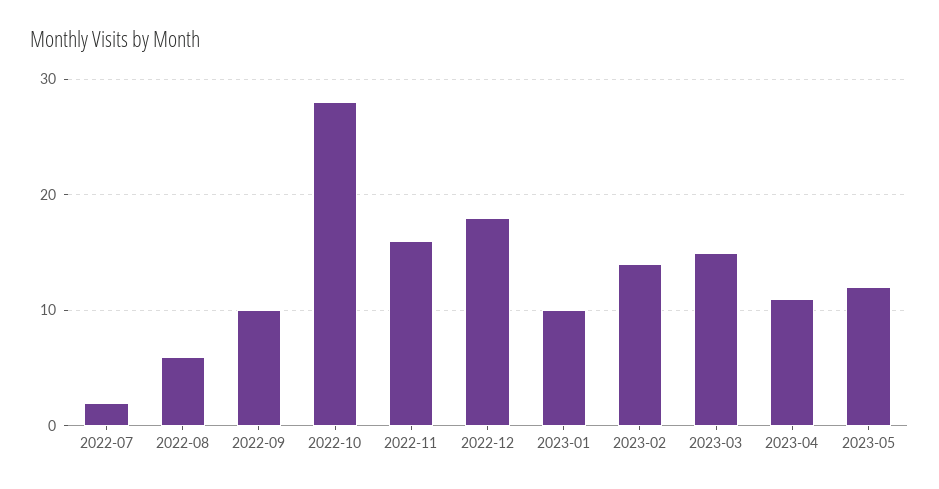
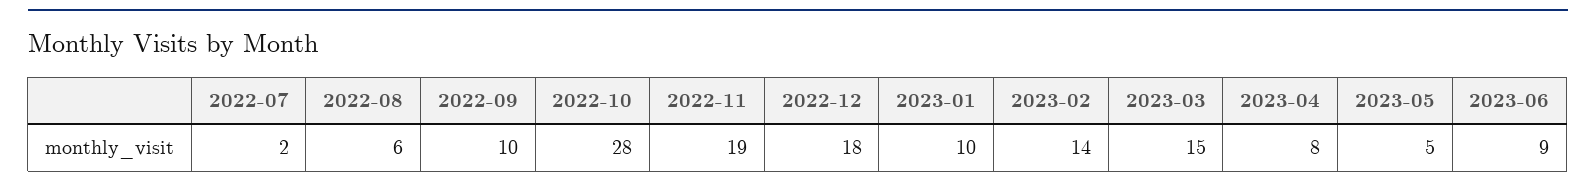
2022-11: 16 -> 19
2023-04: 11 -> 8
2023-05: 12 -> 5
2023-06: none -> 9

